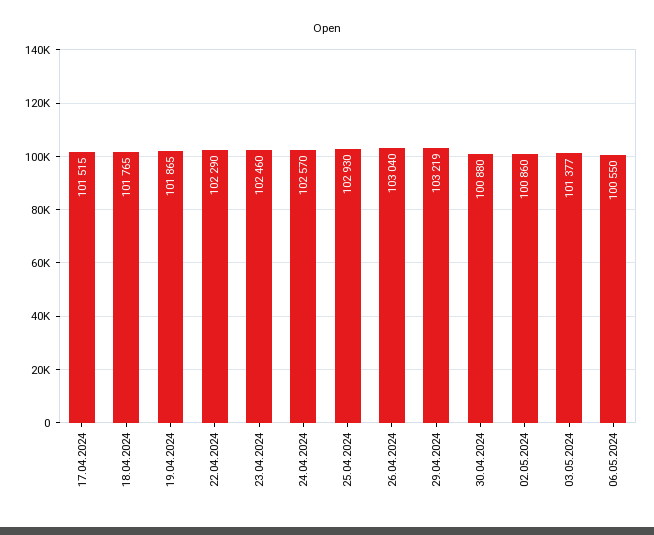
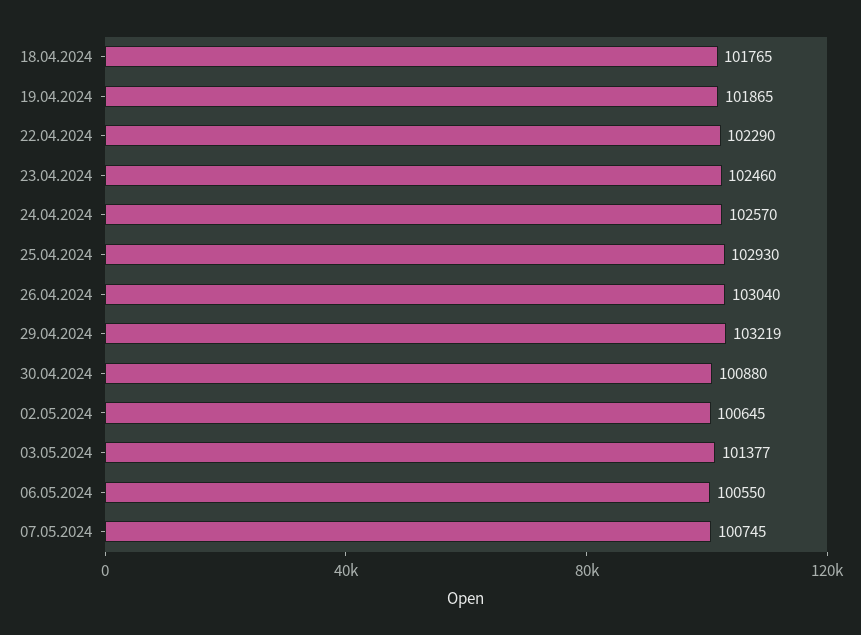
17.04.2024: 101515 -> none
02.05.2024: 100860 -> 100645
07.05.2024: none -> 100745

